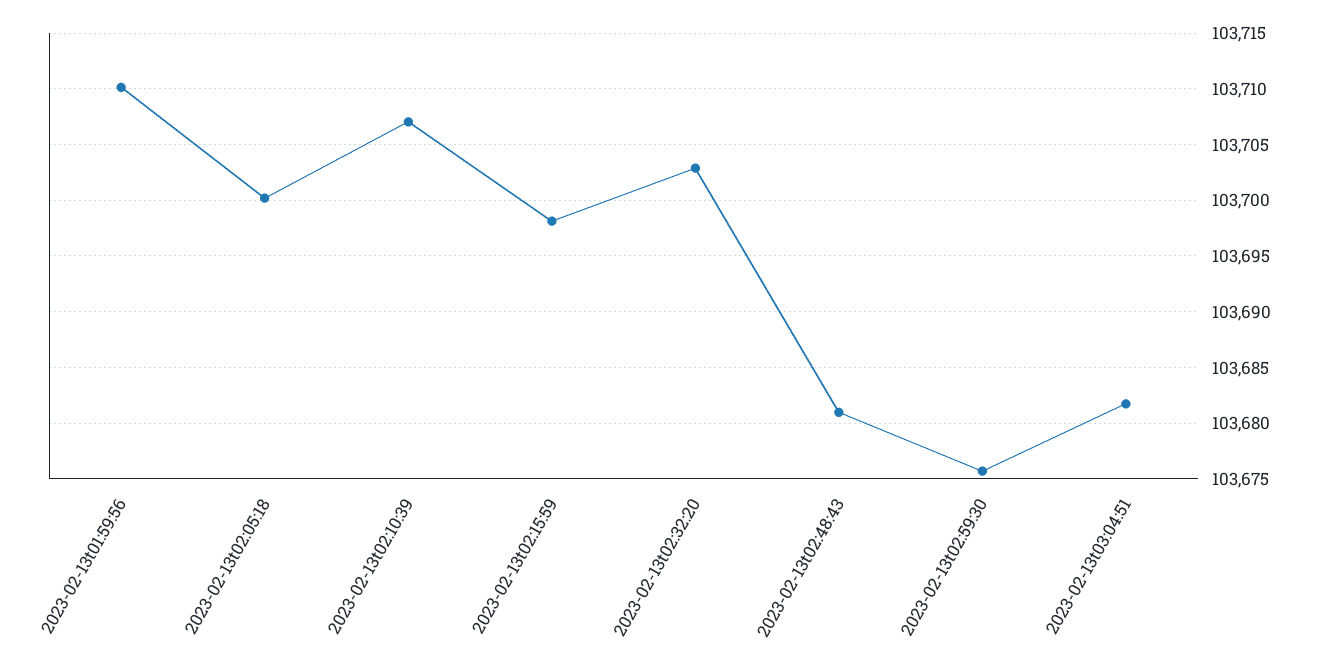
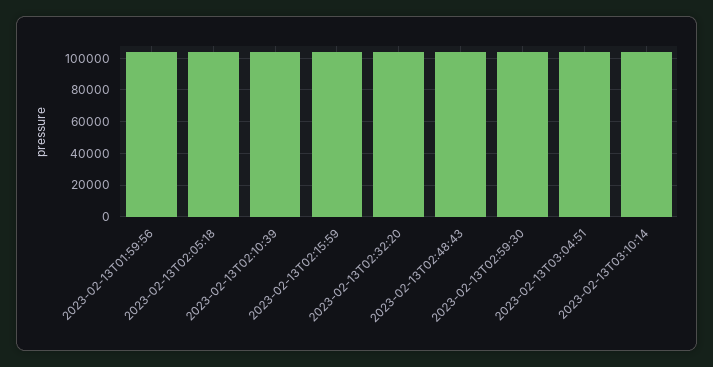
2023-02-13T03:10:14: none -> 105000

